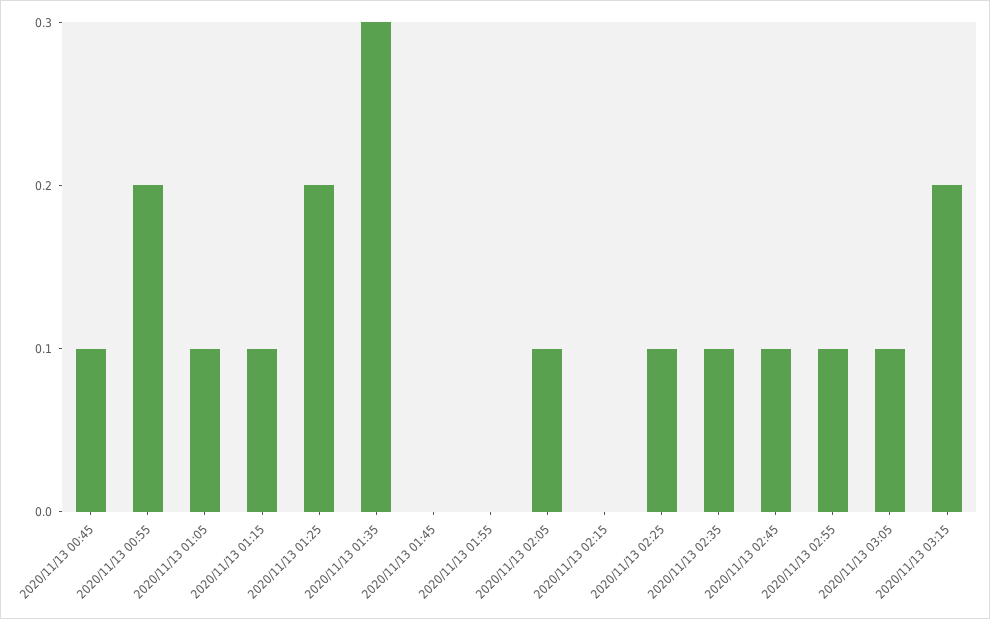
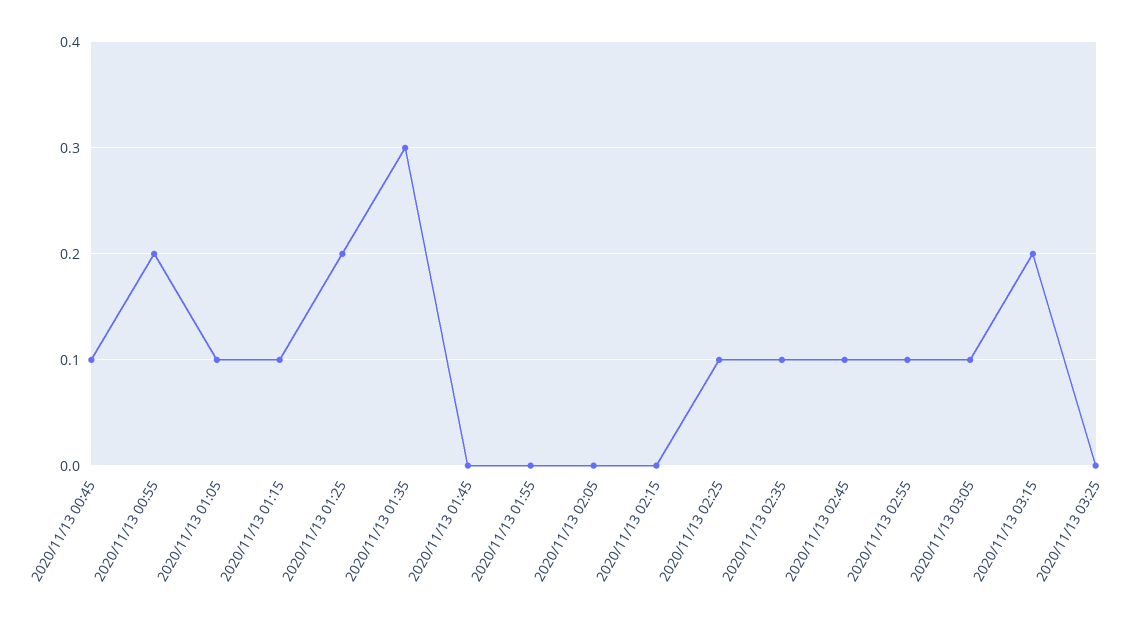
2020/11/13 02:05: 0.1 -> 0
2020/11/13 03:25: none -> 0

